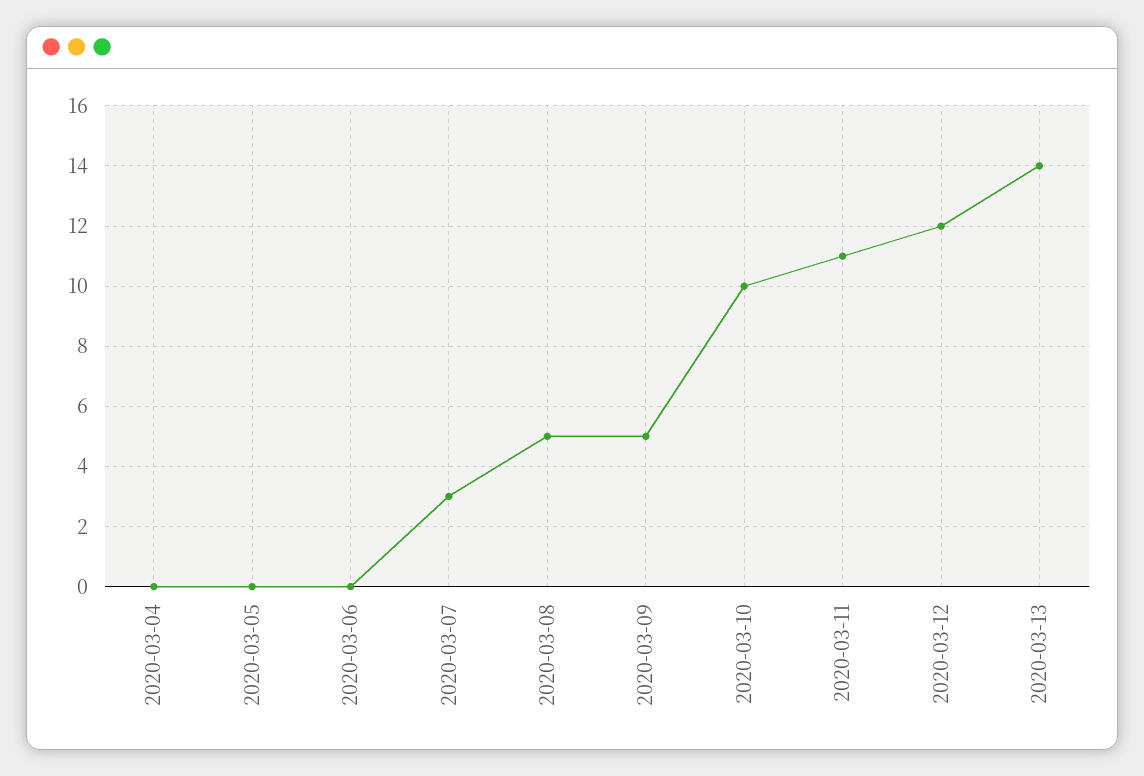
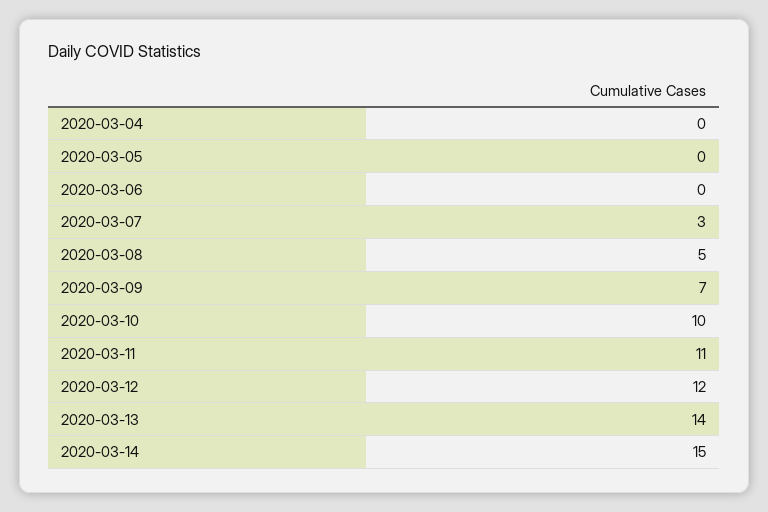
2020-03-09: 5 -> 7
2020-03-14: none -> 15

